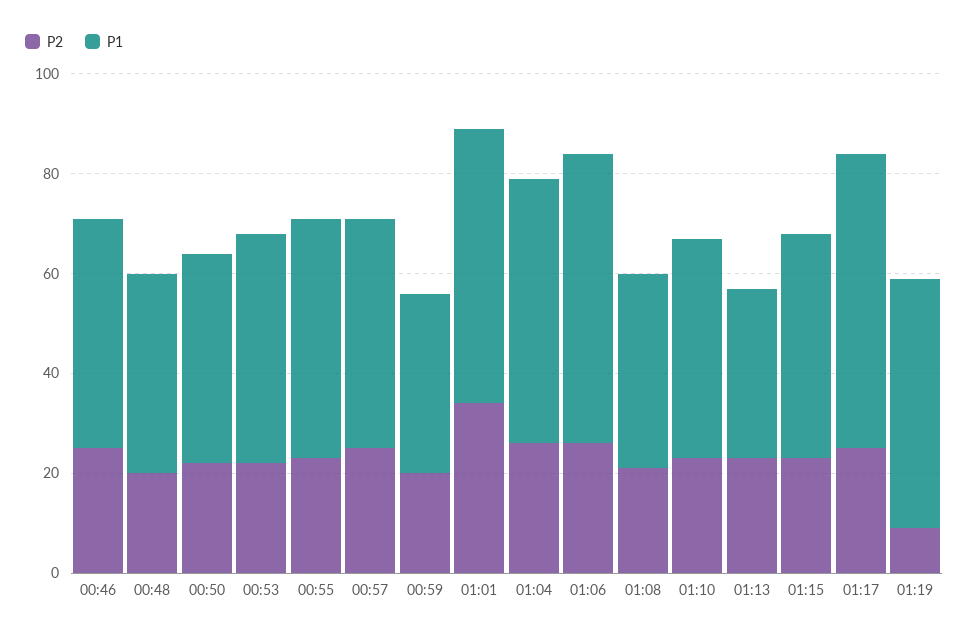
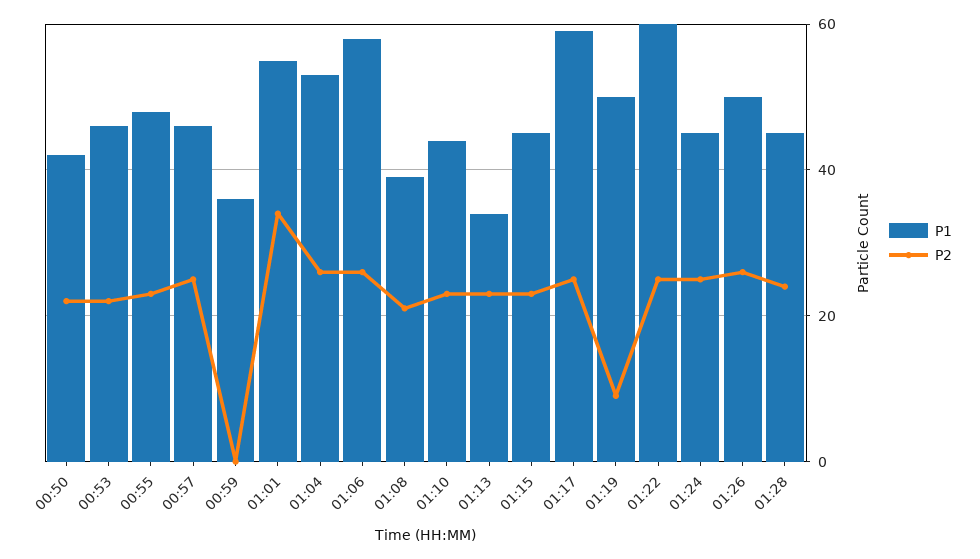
P2, 00:46: 25 -> none
P1, 00:46: 45 -> none
P2, 00:48: 20 -> none
P1, 00:48: 40 -> none
P2, 00:59: 20 -> 0
P1, 01:22: none -> 60
P2, 01:22: none -> 25
P1, 01:24: none -> 45
P2, 01:24: none -> 25
P1, 01:26: none -> 50
P2, 01:26: none -> 25
P1, 01:28: none -> 45
P2, 01:28: none -> 25

